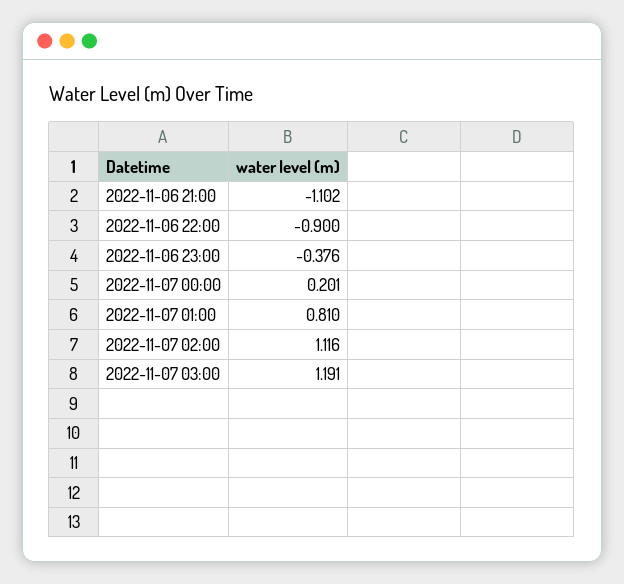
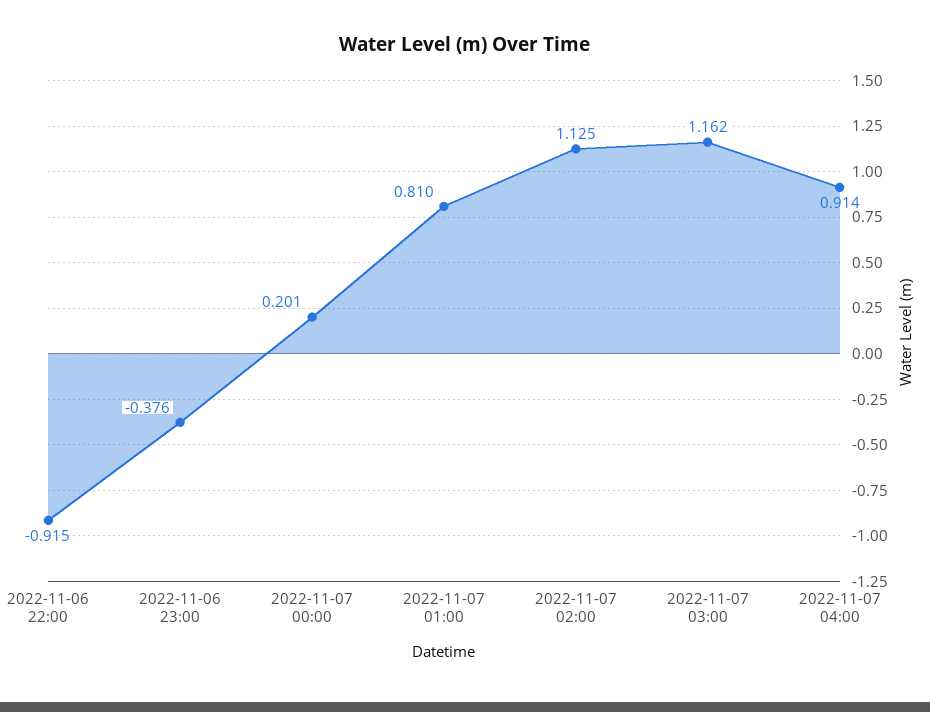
2022-11-06 21:00: -1.102 -> none
2022-11-06 22:00: -0.9 -> -0.915
2022-11-07 02:00: 1.116 -> 1.125
2022-11-07 03:00: 1.191 -> 1.162
2022-11-07 04:00: none -> 0.914

